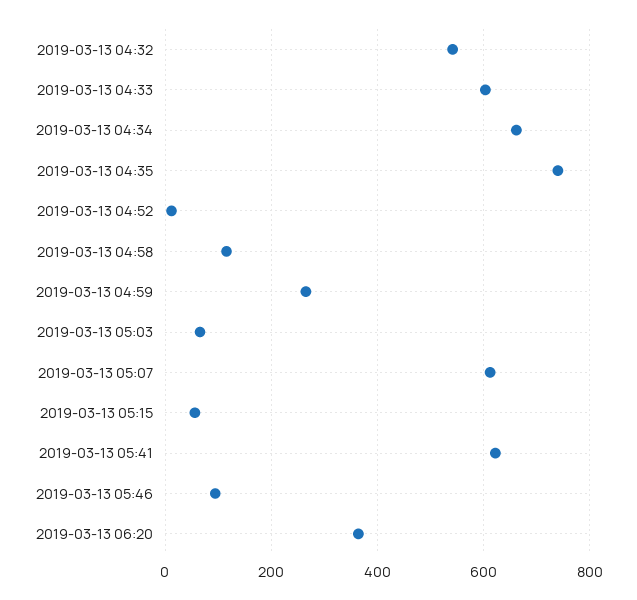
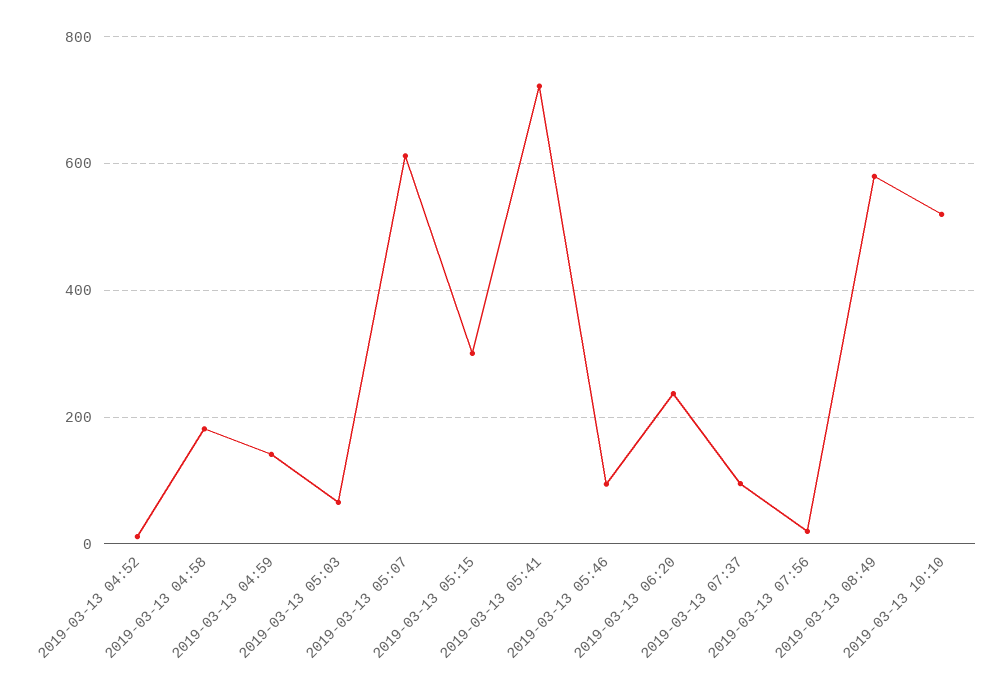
2019-03-13 04:32: 540 -> none
2019-03-13 04:33: 600 -> none
2019-03-13 04:34: 660 -> none
2019-03-13 04:35: 740 -> none
2019-03-13 04:58: 120 -> 180
2019-03-13 04:59: 260 -> 140
2019-03-13 05:15: 60 -> 300
2019-03-13 05:41: 620 -> 720
2019-03-13 06:20: 360 -> 240
2019-03-13 07:37: none -> 100
2019-03-13 07:56: none -> 20
2019-03-13 08:49: none -> 580
2019-03-13 10:10: none -> 520

